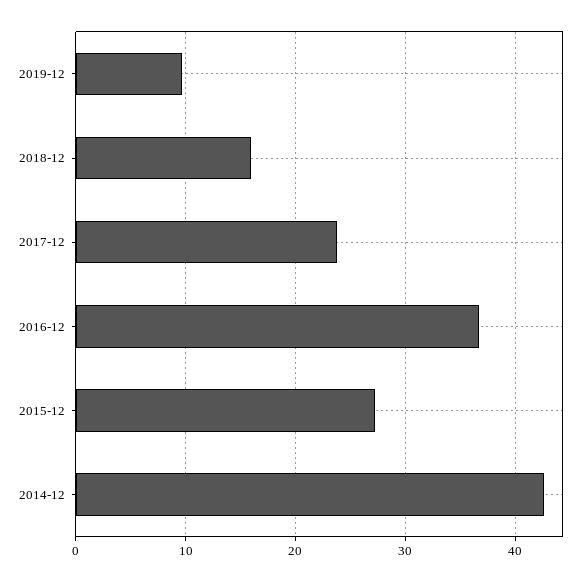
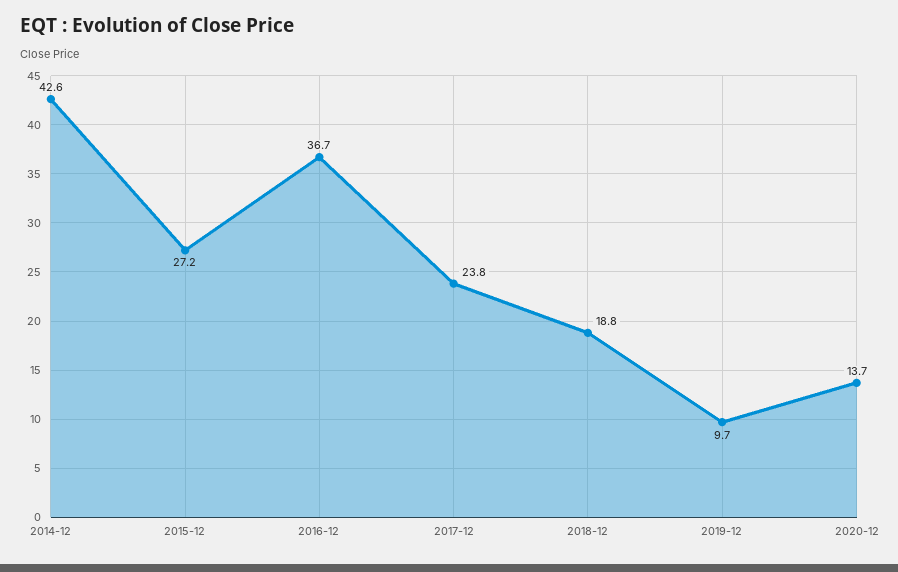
2018-12: 16 -> 18.8
2020-12: none -> 13.7

